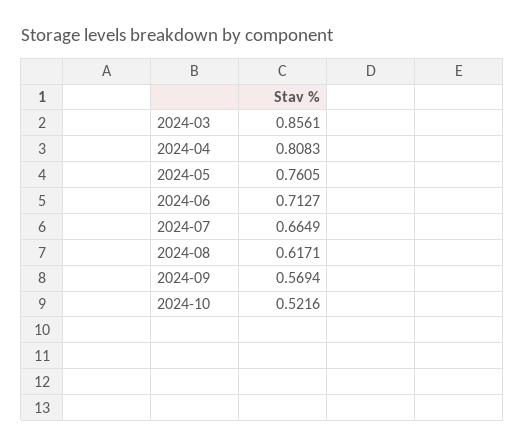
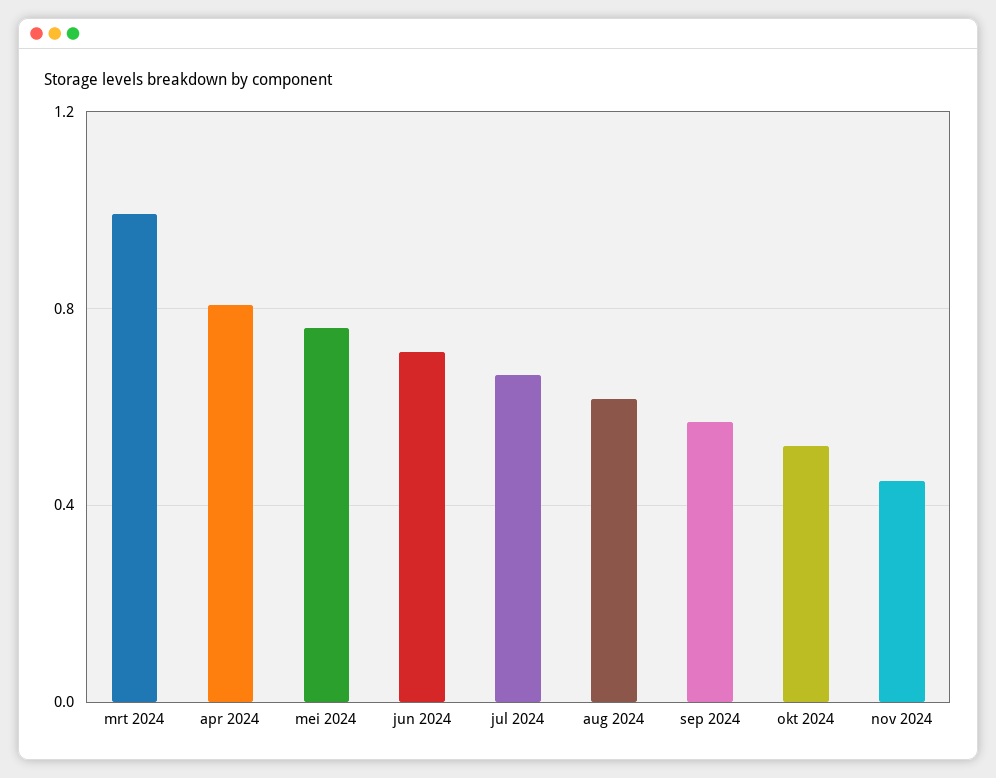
2024-03: 0.8561 -> 1
nov 2024: none -> 0.45

